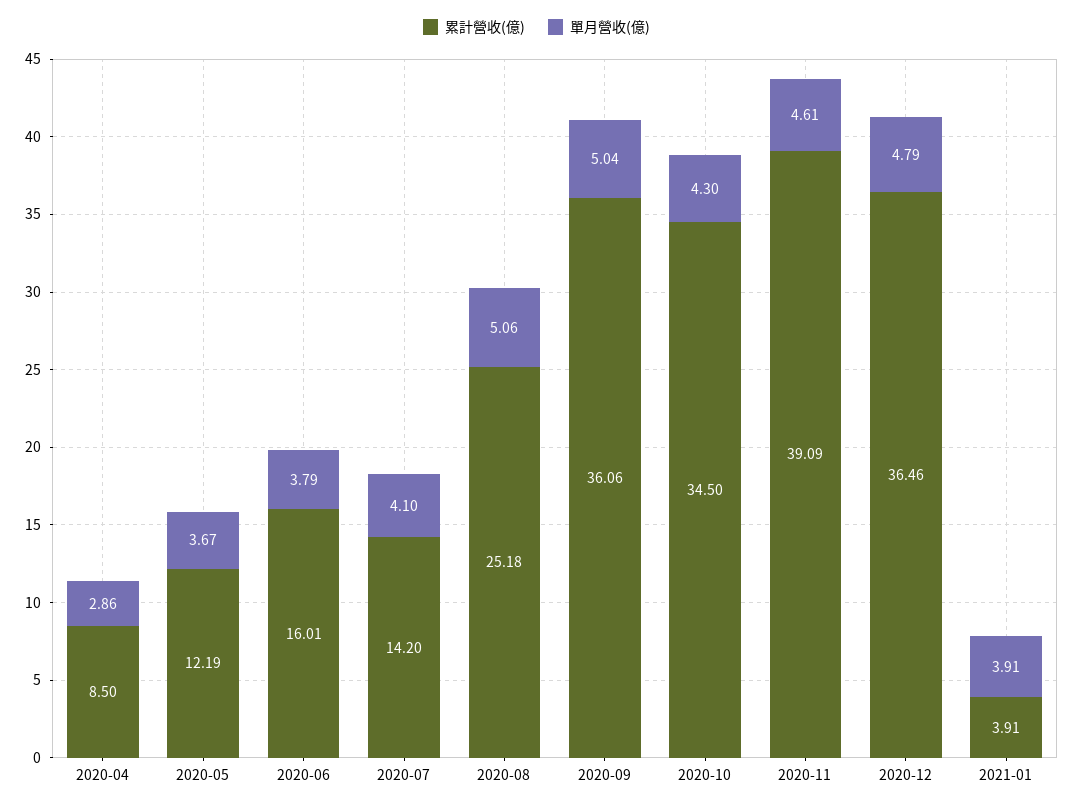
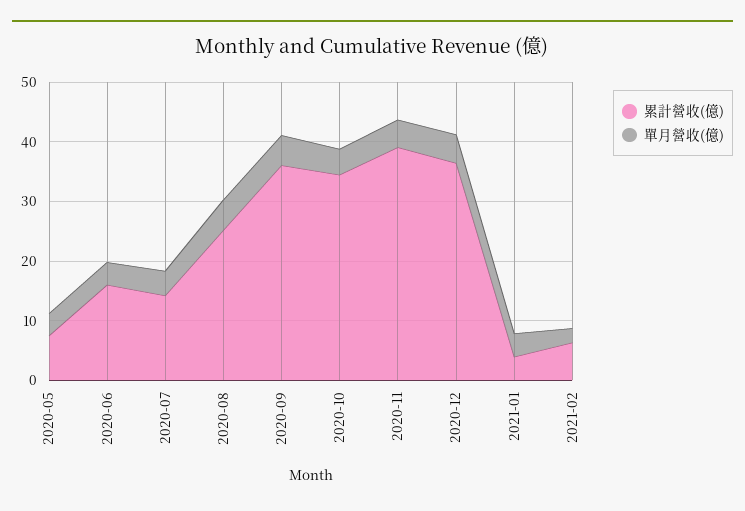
累計營收(億), 2020-04: 8.5 -> none
單月營收(億), 2020-04: 2.86 -> none
累計營收(億), 2020-05: 12.19 -> 8
累計營收(億), 2021-02: none -> 6
單月營收(億), 2021-02: none -> 2

